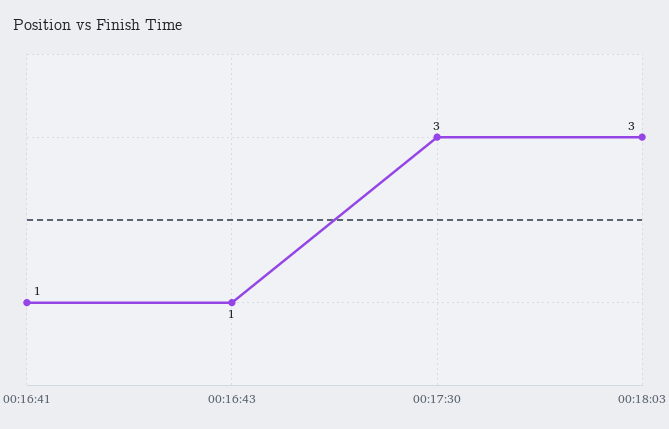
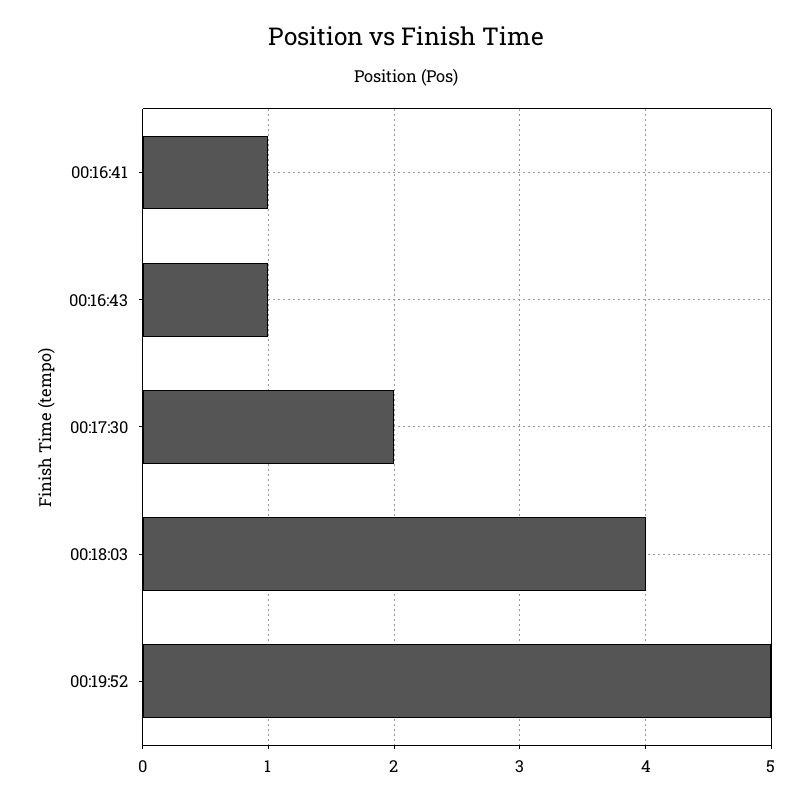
00:17:30: 3 -> 2
00:18:03: 3 -> 4
00:19:52: none -> 5

